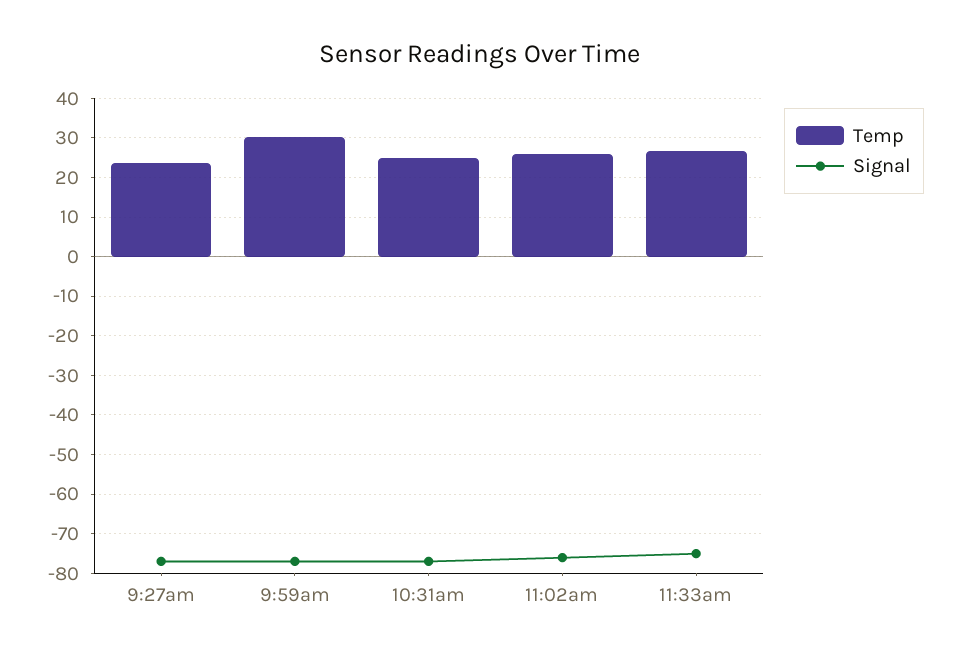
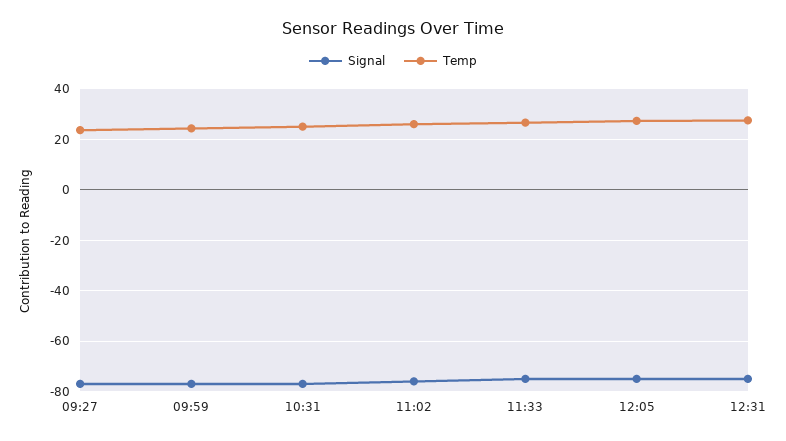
Temp, 9:59am: 30 -> 25
Signal, 12:05: none -> -75
Temp, 12:05: none -> 27.5
Signal, 12:31: none -> -75
Temp, 12:31: none -> 27.5

